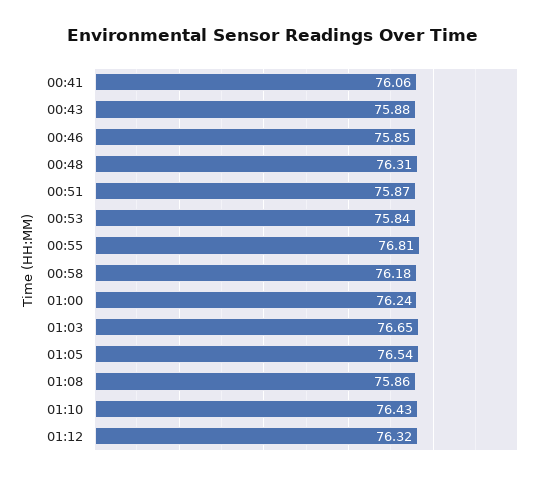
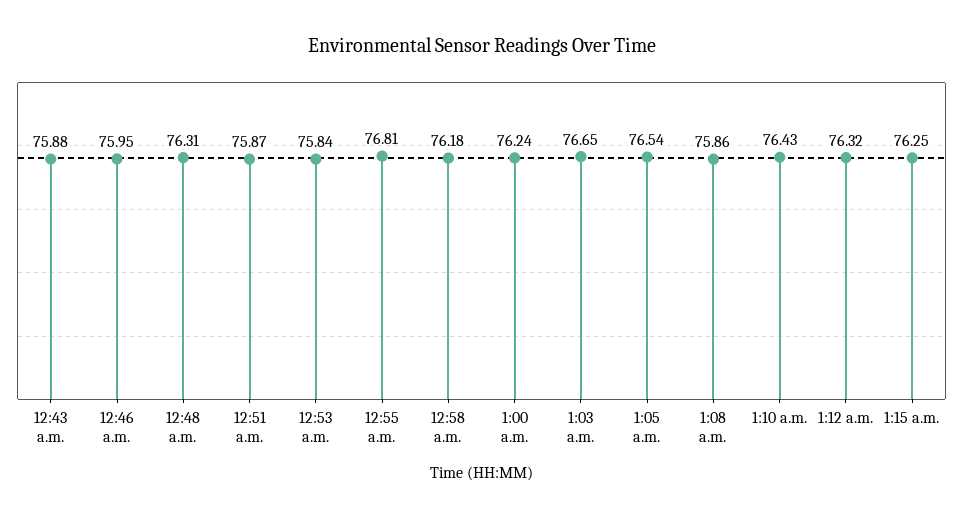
00:41: 76.06 -> none
00:46: 75.85 -> 75.95
1:15 a.m.: none -> 76.25

